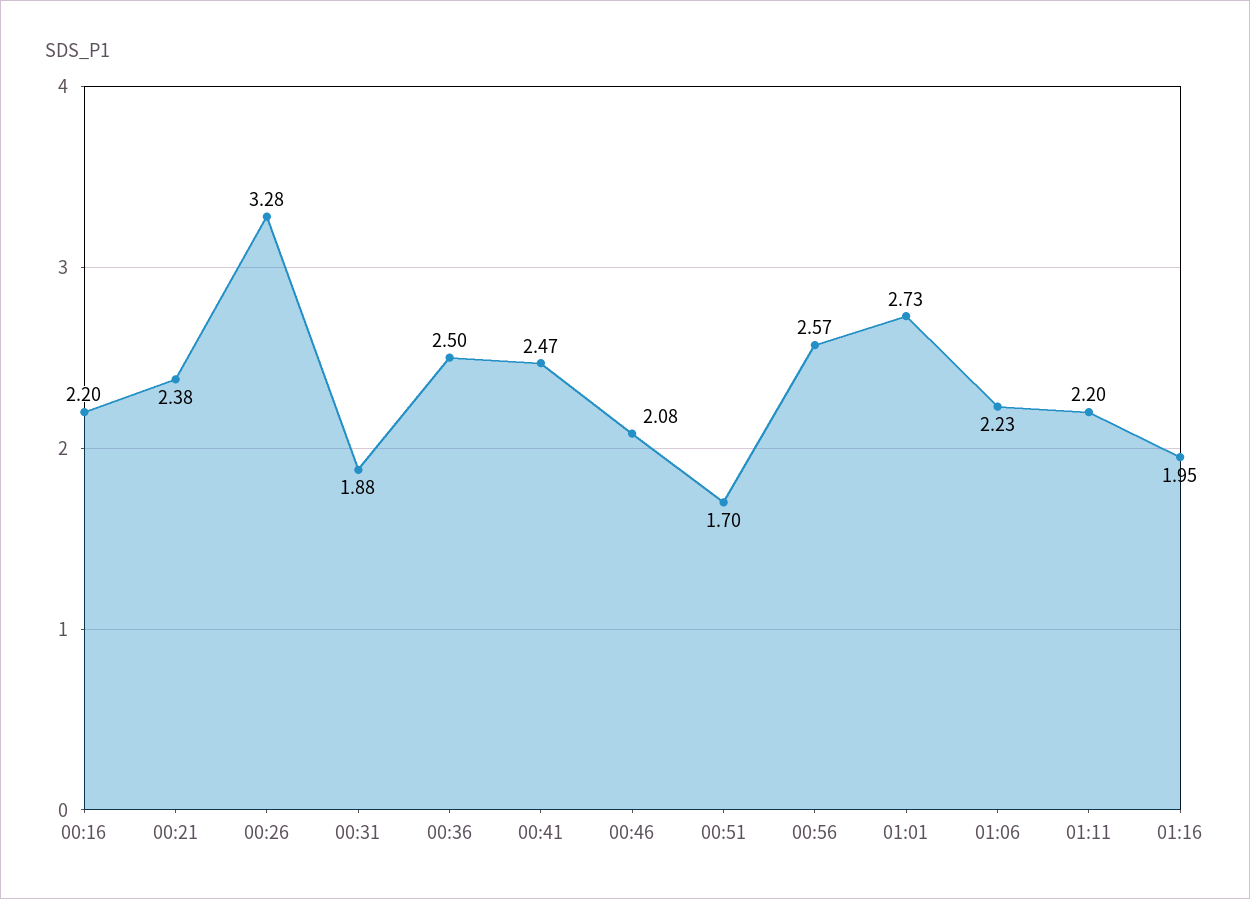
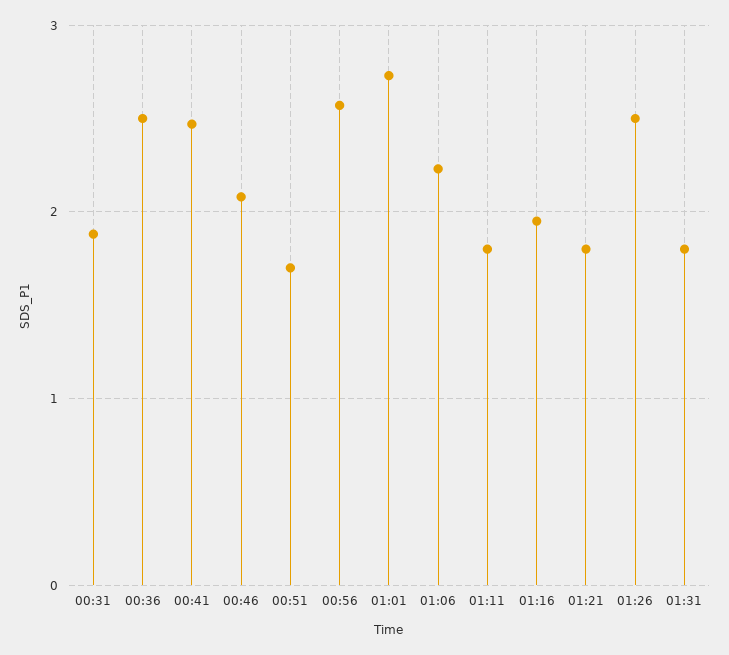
00:16: 2.2 -> none
00:21: 2.38 -> none
00:26: 3.28 -> none
01:11: 2.2 -> 1.8
01:21: none -> 1.8
01:26: none -> 2.5
01:31: none -> 1.8

